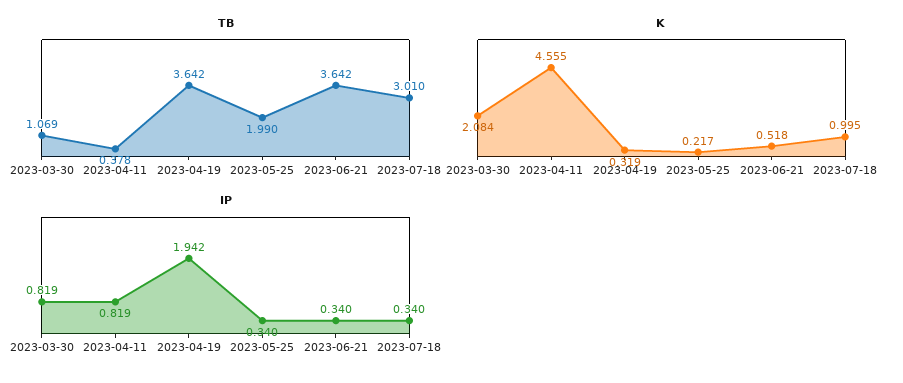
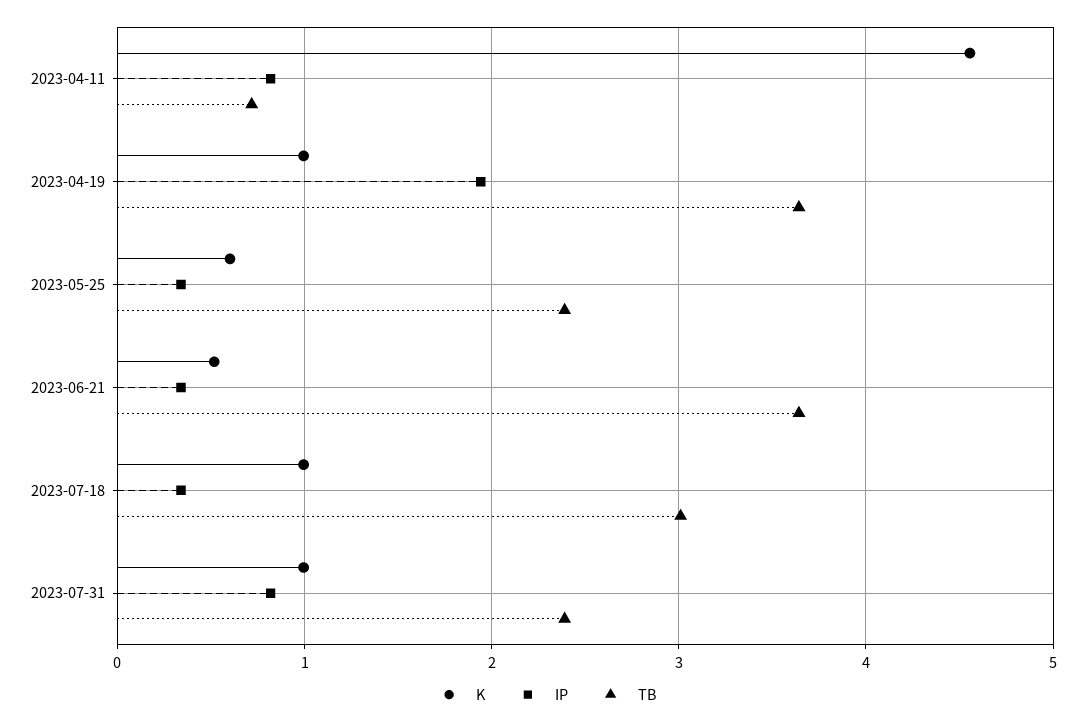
TB, 2023-03-30: 1.069 -> none
TB, 2023-04-11: 0.378 -> 0.7
TB, 2023-05-25: 1.99 -> 2.4
K, 2023-03-30: 2.084 -> none
K, 2023-04-19: 0.319 -> 1
K, 2023-05-25: 0.217 -> 0.6
IP, 2023-03-30: 0.819 -> none
K, 2023-07-31: none -> 1
IP, 2023-07-31: none -> 0.8
TB, 2023-07-31: none -> 2.4

